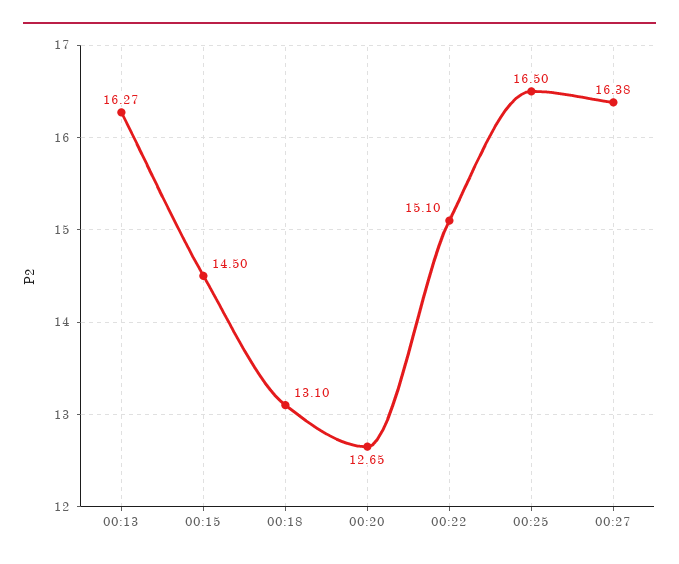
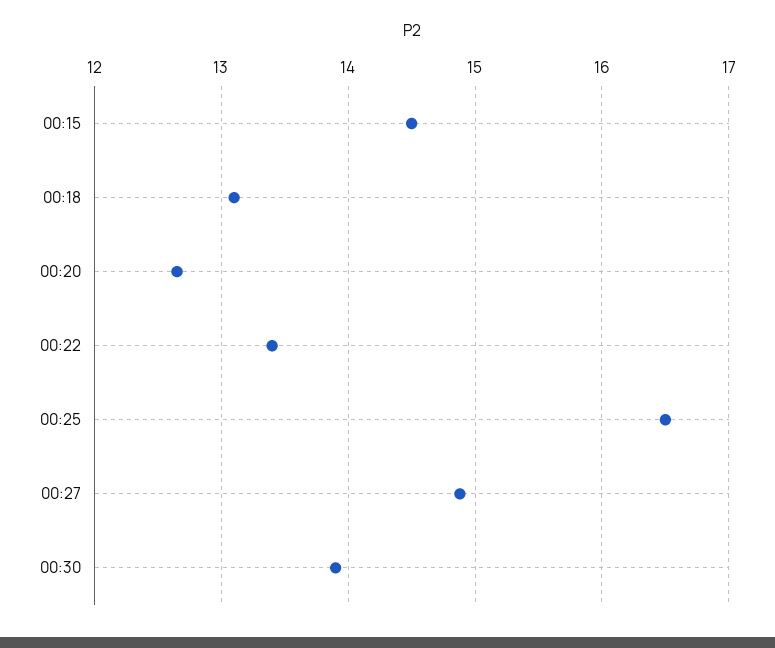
00:13: 16.27 -> none
00:22: 15.1 -> 13.4
00:27: 16.38 -> 14.9
00:30: none -> 13.9

